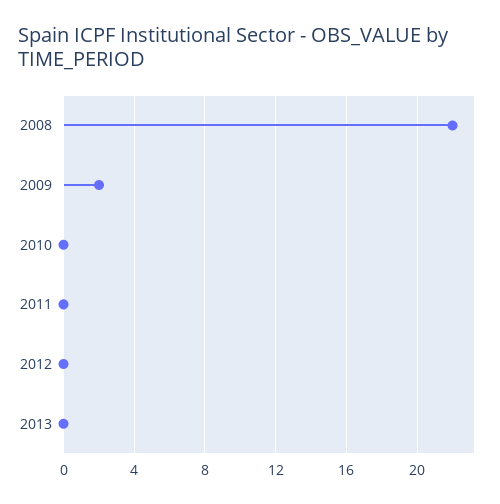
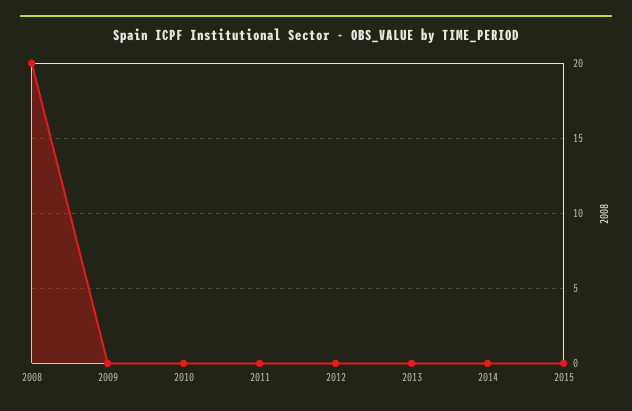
2008: 22 -> 20
2009: 2 -> 0
2014: none -> 0
2015: none -> 0

